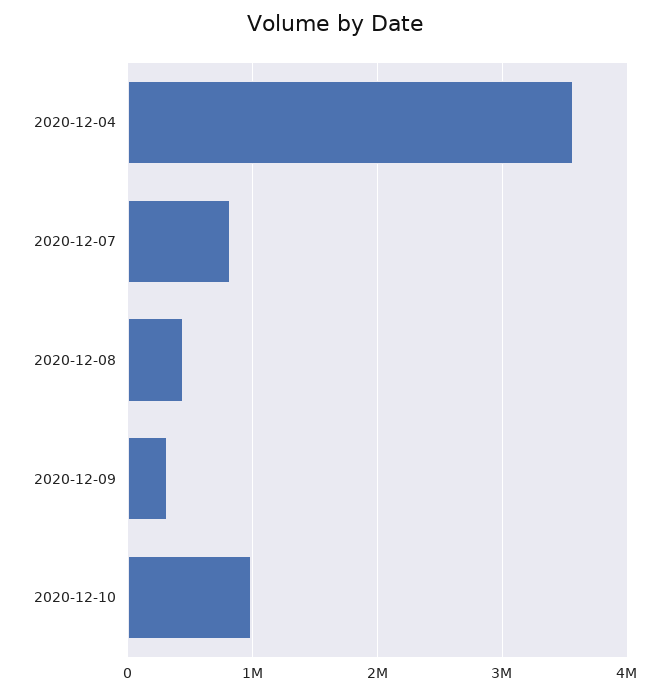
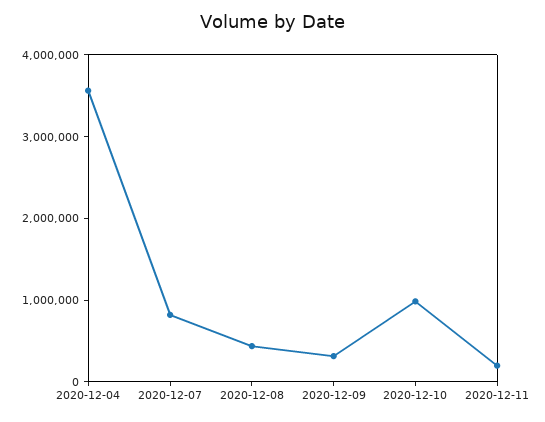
2020-12-11: none -> 200000

